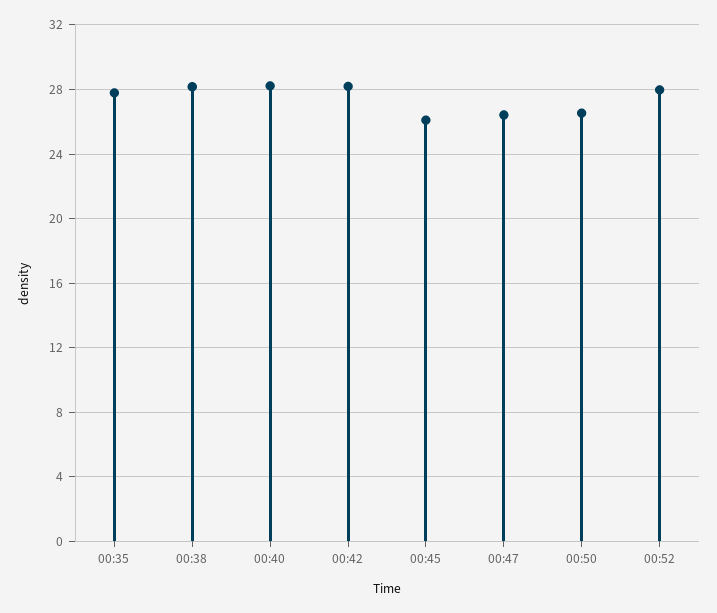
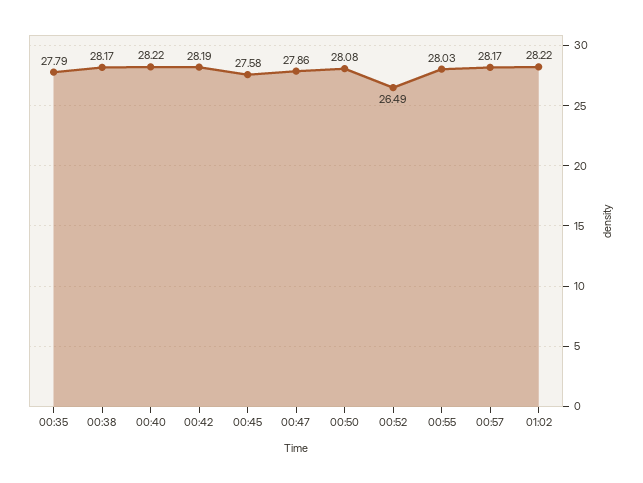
00:45: 26 -> 27.58
00:47: 26.5 -> 27.86
00:50: 26.5 -> 28.08
00:52: 28 -> 26.49
00:55: none -> 28.03
00:57: none -> 28.17
01:02: none -> 28.22

